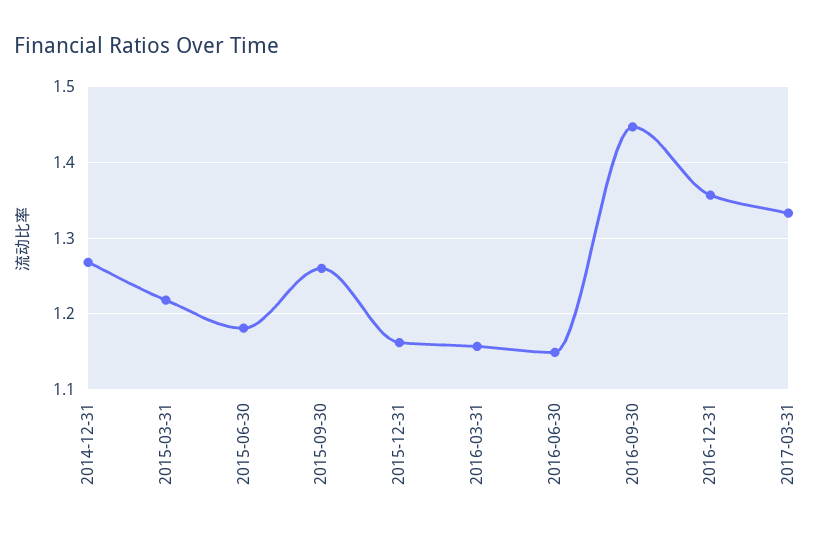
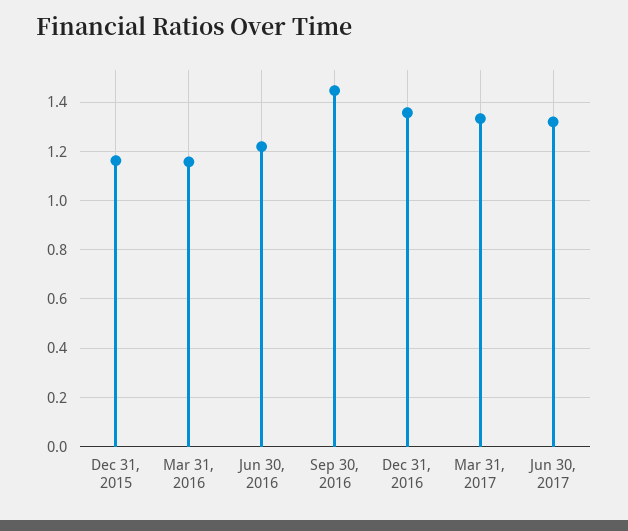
2014-12-31: 1.27 -> none
2015-03-31: 1.22 -> none
2015-06-30: 1.18 -> none
2015-09-30: 1.26 -> none
2016-06-30: 1.15 -> 1.225
Jun 30, 2017: none -> 1.325

